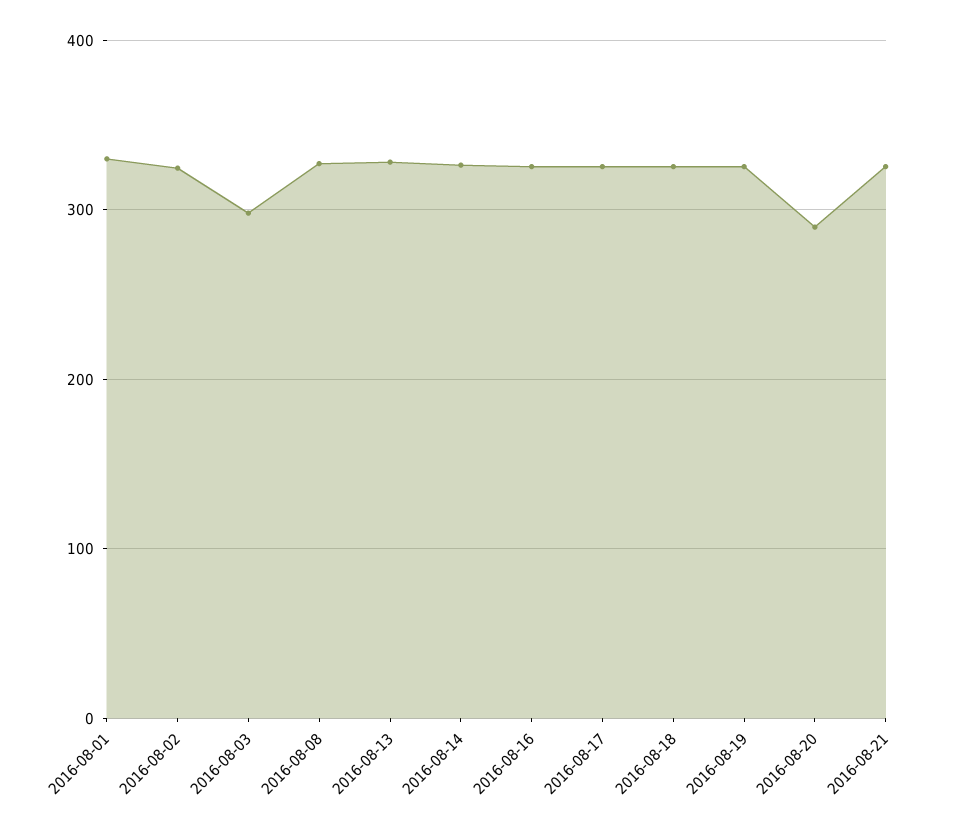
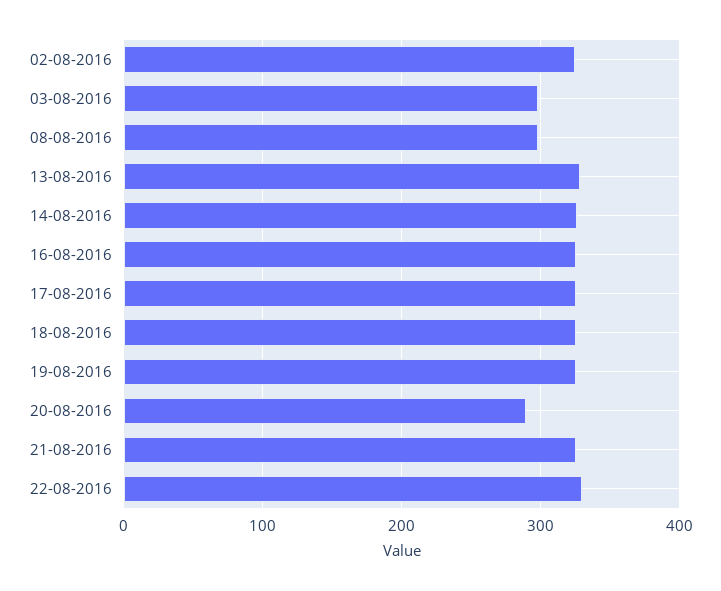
2016-08-01: 330 -> none
2016-08-08: 330 -> 300
22-08-2016: none -> 330

